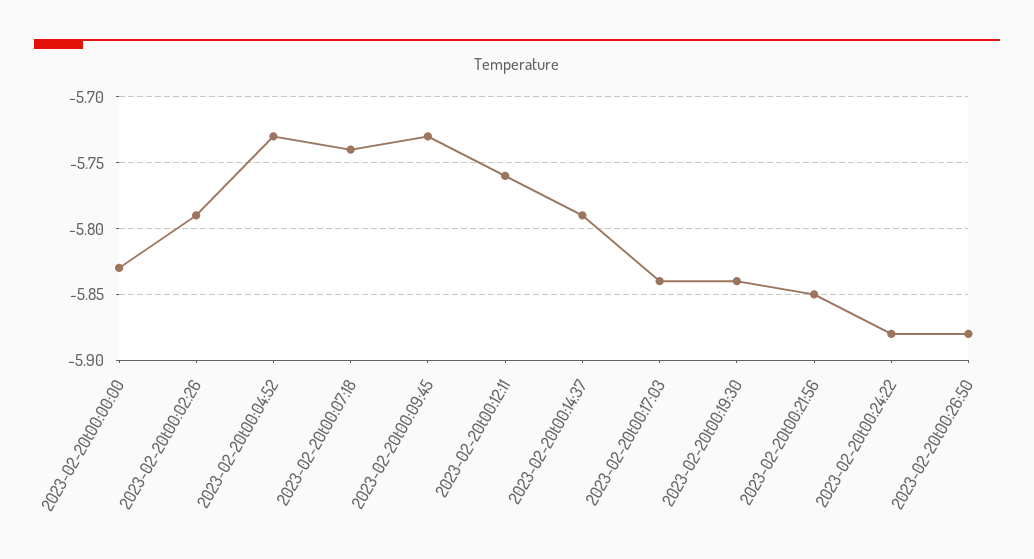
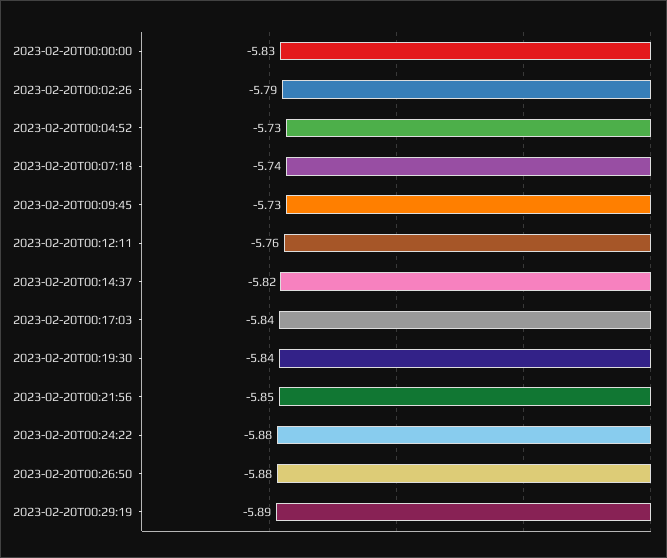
2023-02-20t00:14:37: -5.79 -> -5.82
2023-02-20T00:29:19: none -> -5.89

